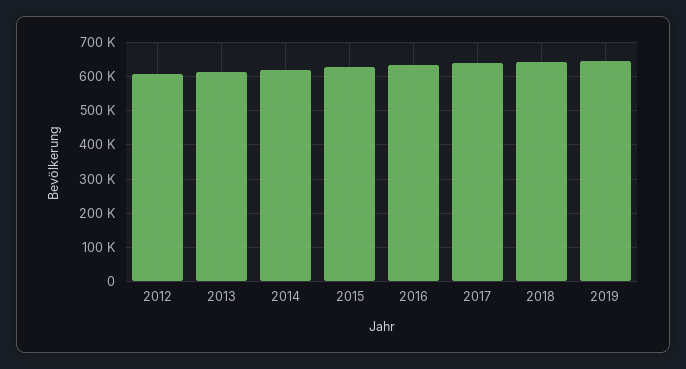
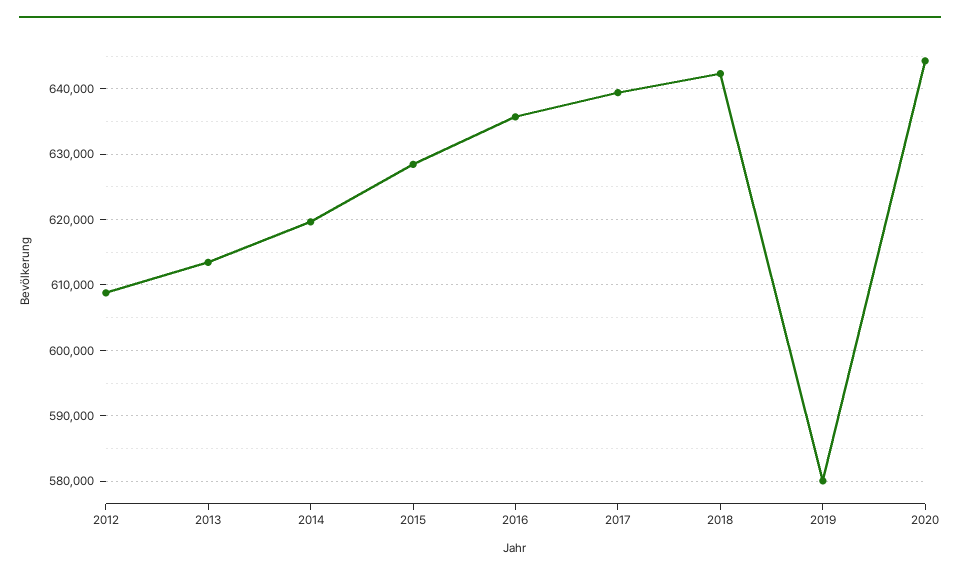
2019: 640000 -> 580000
2020: none -> 644000

